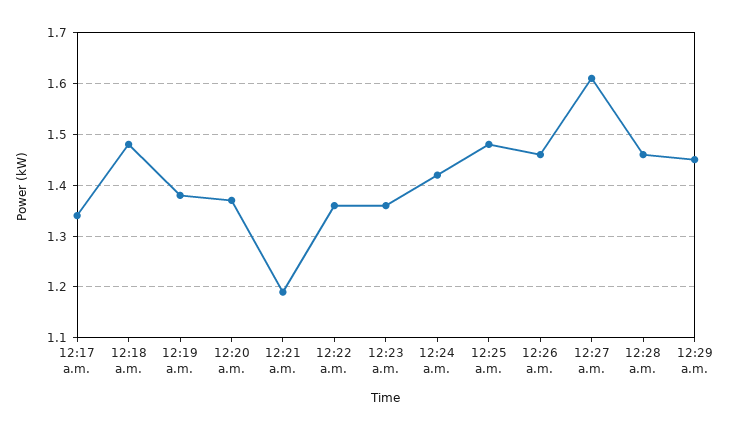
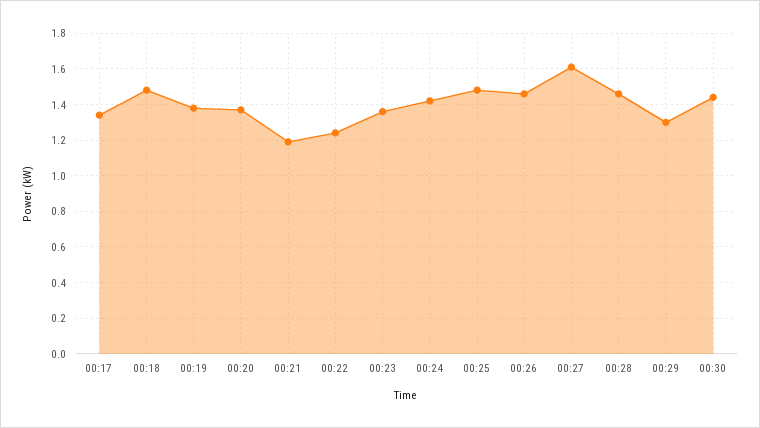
12:22 a.m.: 1.35 -> 1.25
12:29 a.m.: 1.45 -> 1.3
00:30: none -> 1.45

